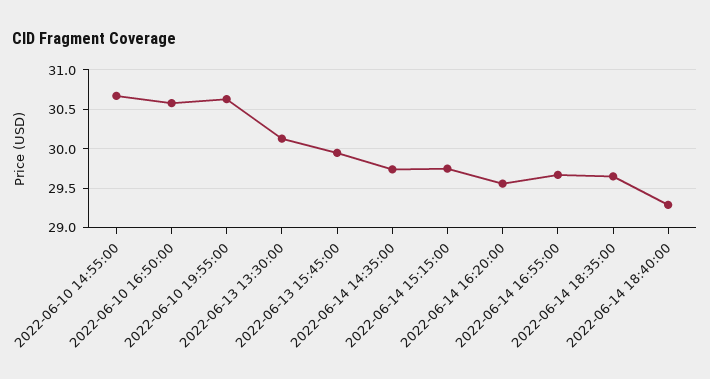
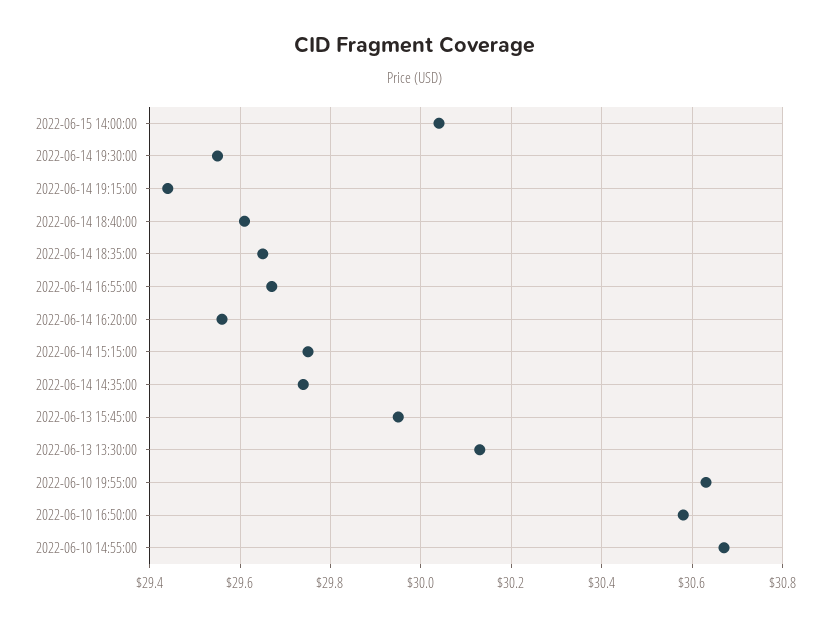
2022-06-14 18:40:00: 29.3 -> 29.6
2022-06-15 14:00:00: none -> 30.05
2022-06-14 19:30:00: none -> 29.55
2022-06-14 19:15:00: none -> 29.45

